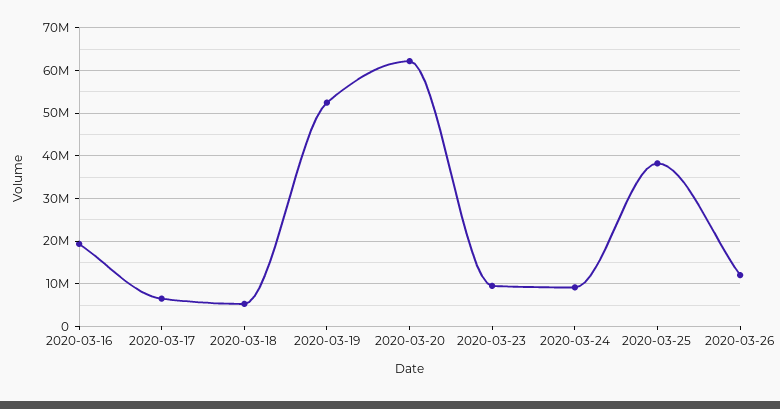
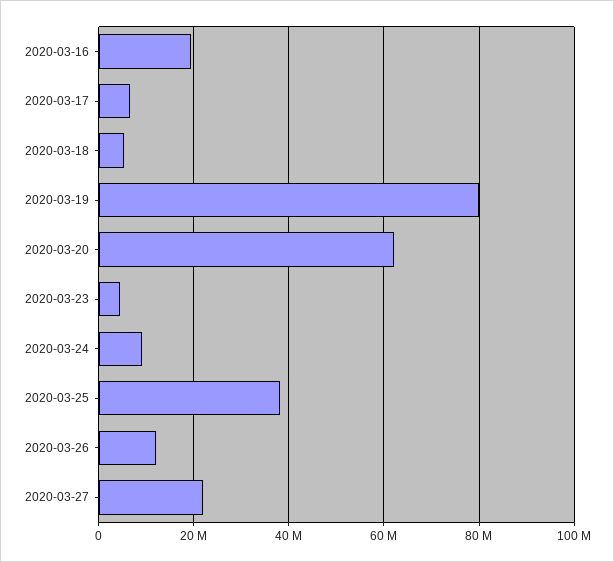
2020-03-19: 52000000 -> 80000000
2020-03-23: 10000000 -> 4000000
2020-03-27: none -> 22000000

